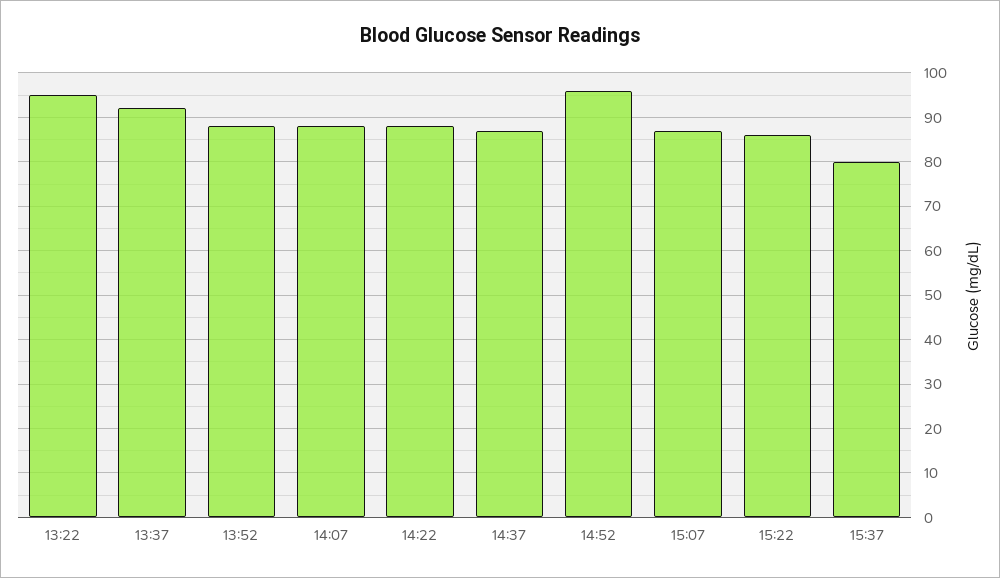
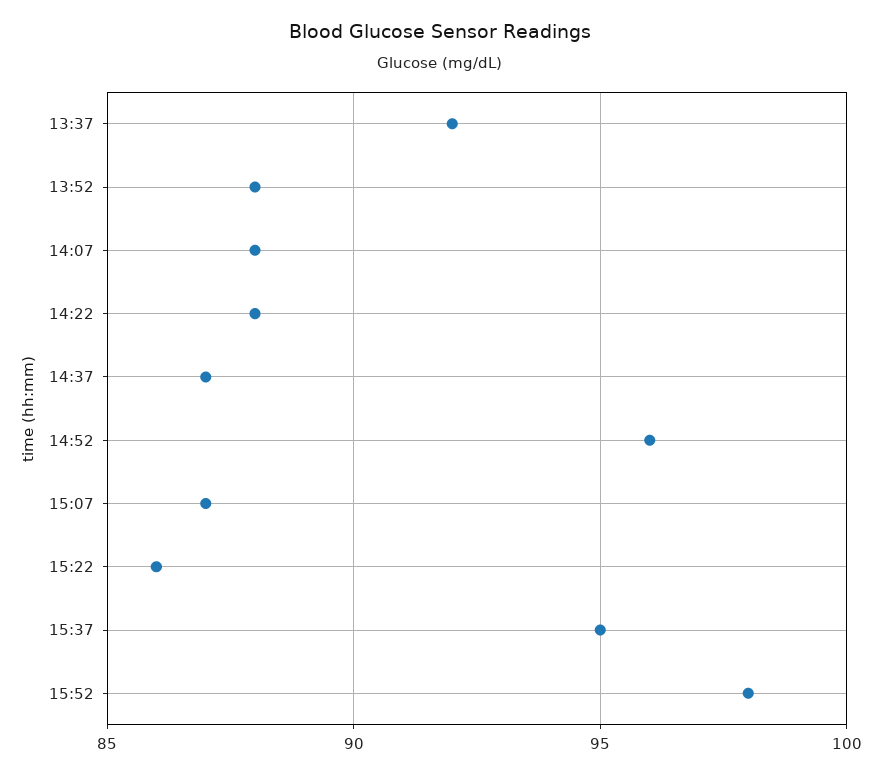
13:22: 95 -> none
15:37: 80 -> 95
15:52: none -> 98

